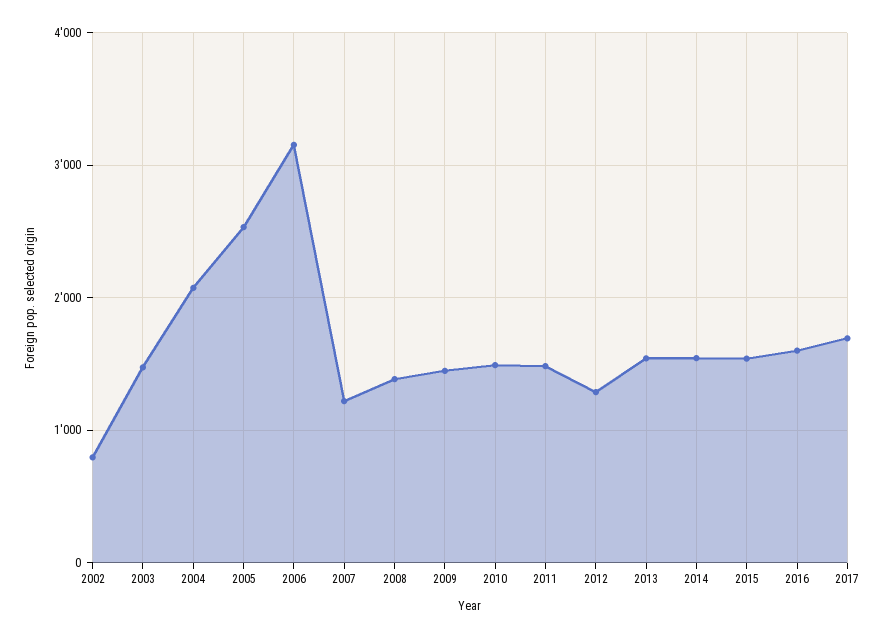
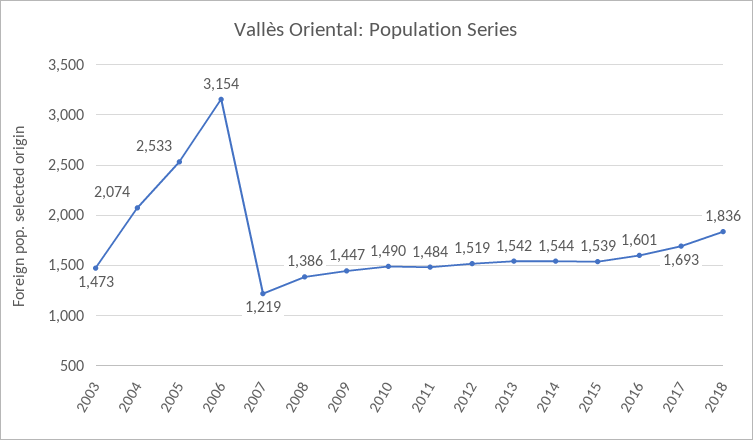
2002: 800 -> none
2012: 1300 -> 1519
2018: none -> 1836

